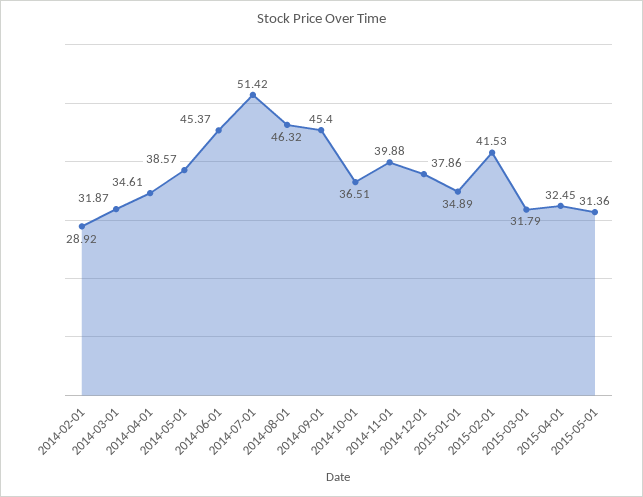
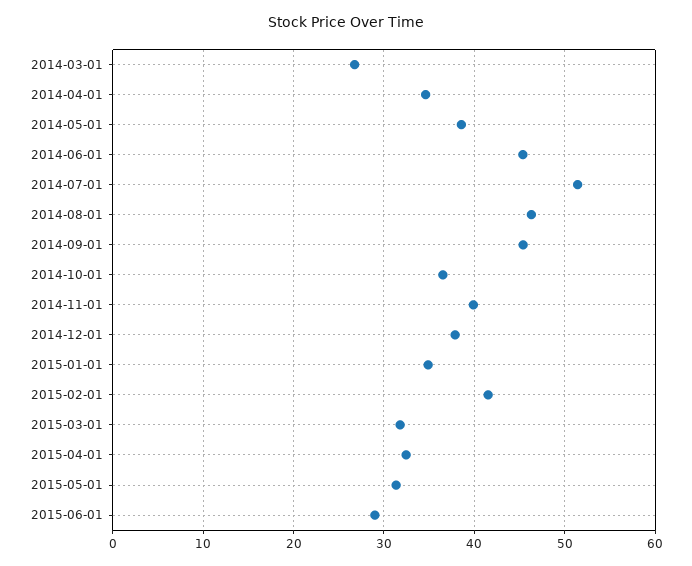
2014-02-01: 28.92 -> none
2014-03-01: 31.87 -> 27
2015-06-01: none -> 29

